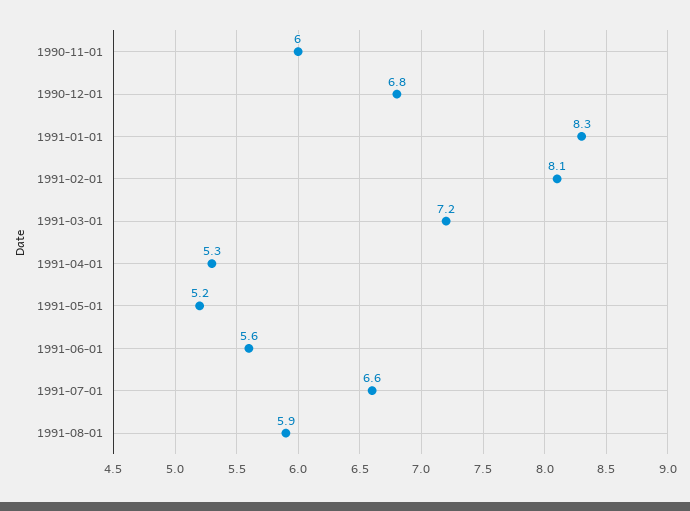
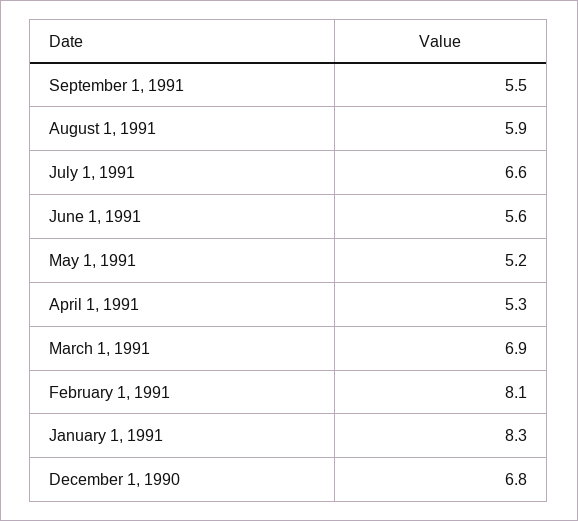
1990-11-01: 6 -> none
1991-03-01: 7.2 -> 6.9
September 1, 1991: none -> 5.5

